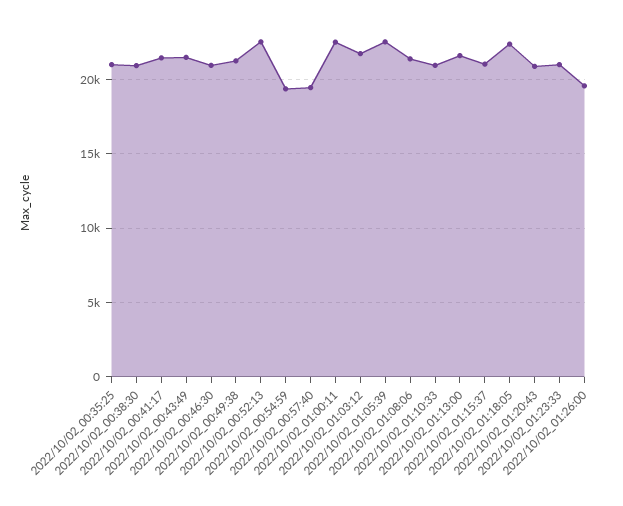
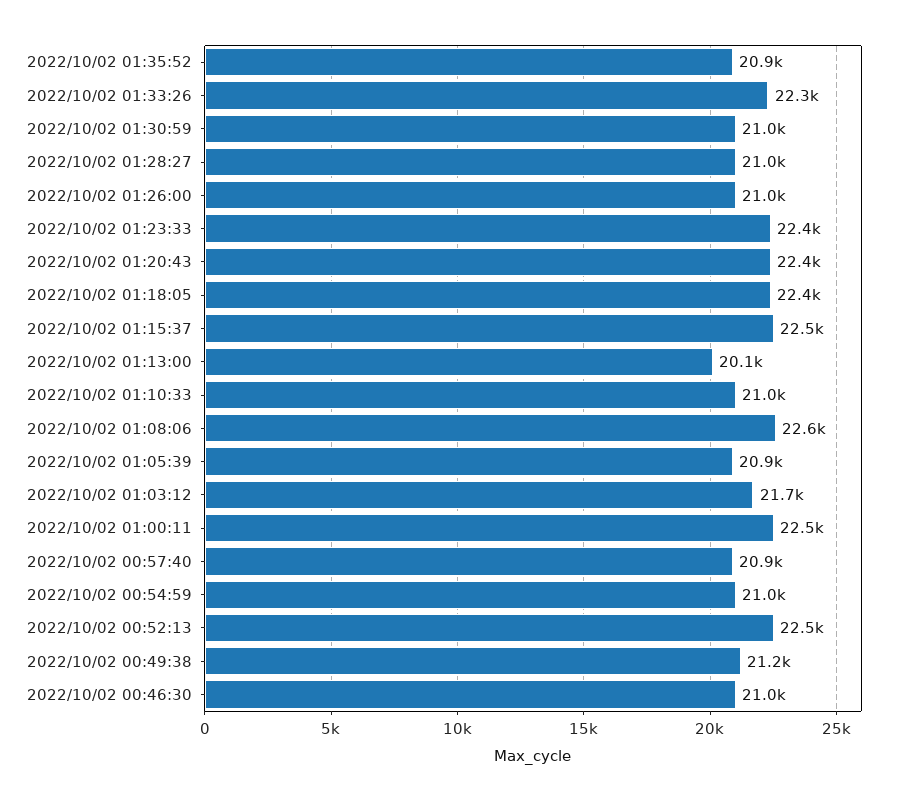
2022/10/02_00:35:25: 21000 -> none
2022/10/02_00:38:30: 21000 -> none
2022/10/02_00:41:17: 21500 -> none
2022/10/02_00:43:49: 21500 -> none
2022/10/02_00:54:59: 19500 -> 21000
2022/10/02_00:57:40: 19500 -> 20900
2022/10/02_01:05:39: 22500 -> 20900
2022/10/02_01:08:06: 21500 -> 22600
2022/10/02_01:13:00: 21500 -> 20100
2022/10/02_01:15:37: 21000 -> 22500
2022/10/02_01:20:43: 21000 -> 22400
2022/10/02_01:23:33: 21000 -> 22400
2022/10/02_01:26:00: 19500 -> 21000
2022/10/02 01:35:52: none -> 20900
2022/10/02 01:33:26: none -> 22300
2022/10/02 01:30:59: none -> 21000
2022/10/02 01:28:27: none -> 21000

